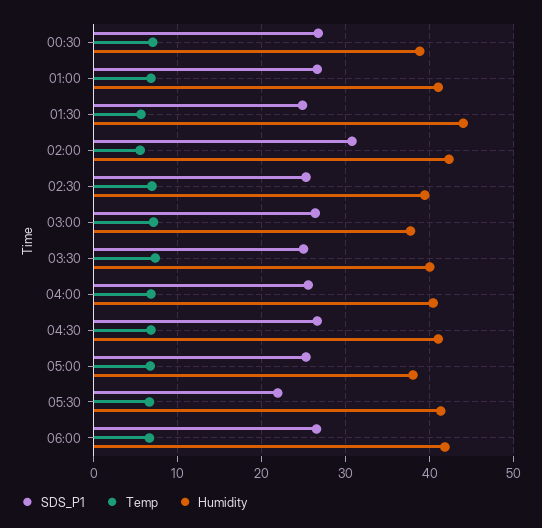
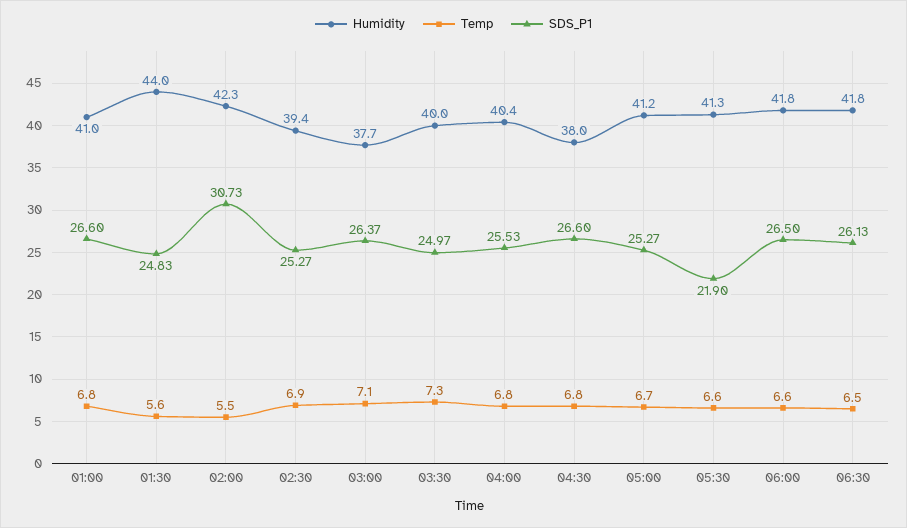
SDS_P1, 00:30: 27 -> none
Temp, 00:30: 7 -> none
Humidity, 00:30: 39 -> none
Humidity, 04:30: 41 -> 38
Humidity, 05:00: 38 -> 41.2
Humidity, 06:30: none -> 41.8
Temp, 06:30: none -> 6.5
SDS_P1, 06:30: none -> 26.13

